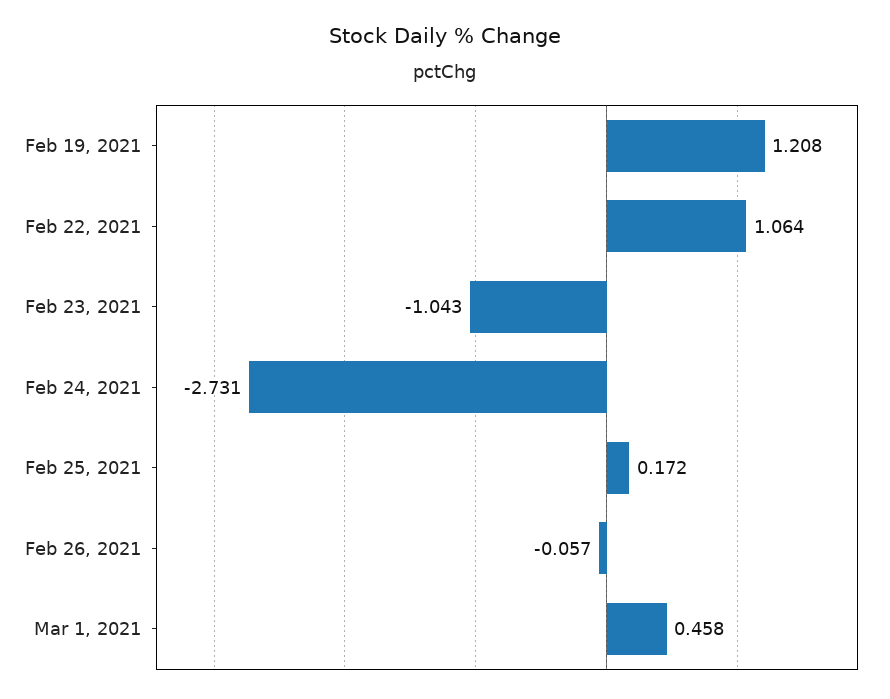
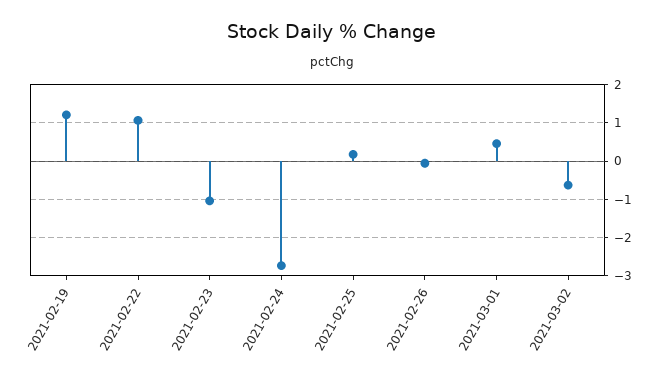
2021-03-02: none -> -0.6

